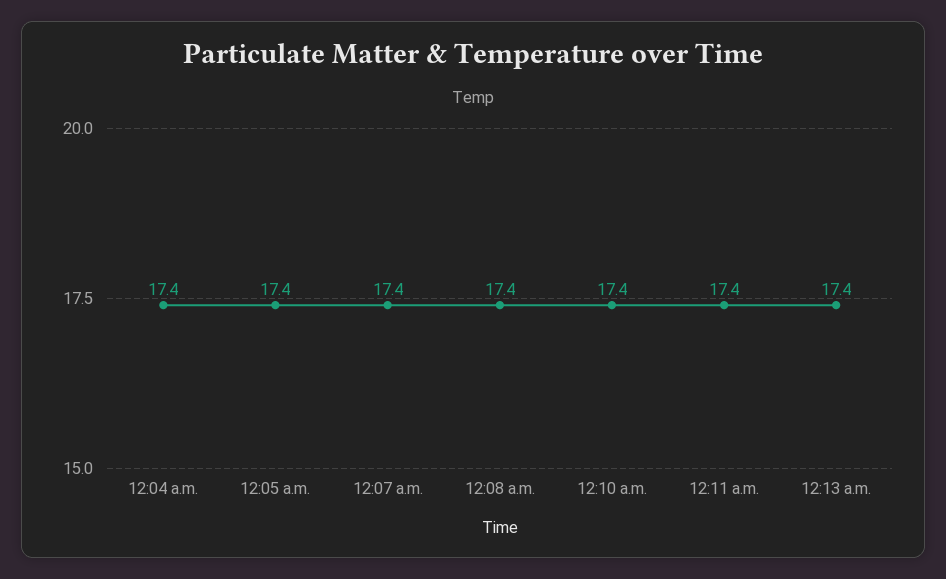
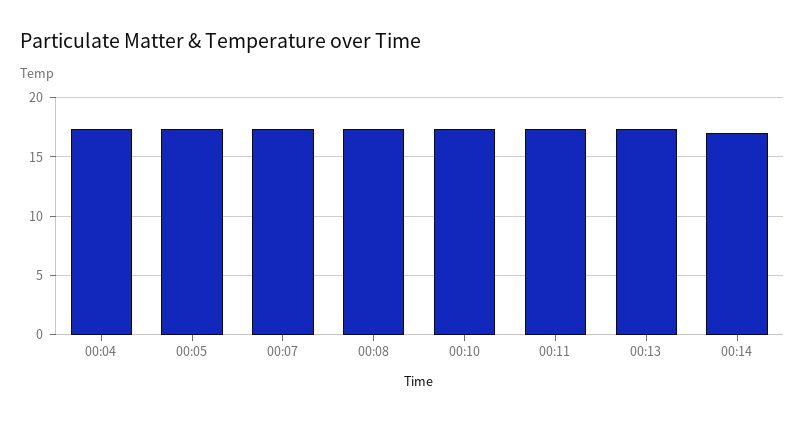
00:14: none -> 17

